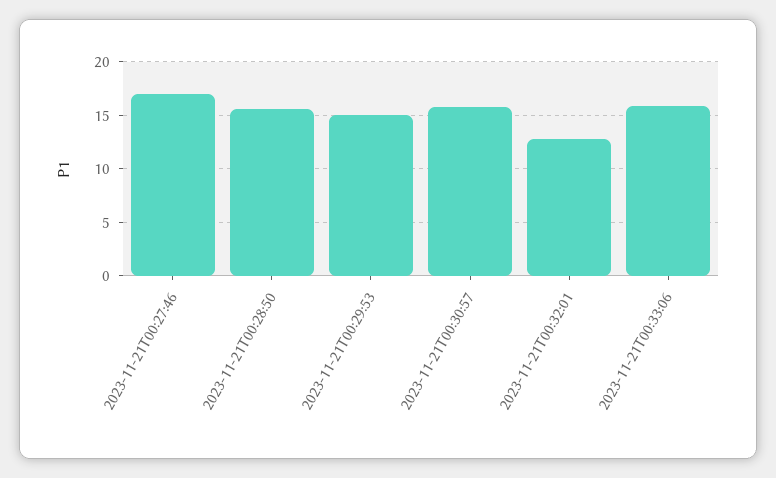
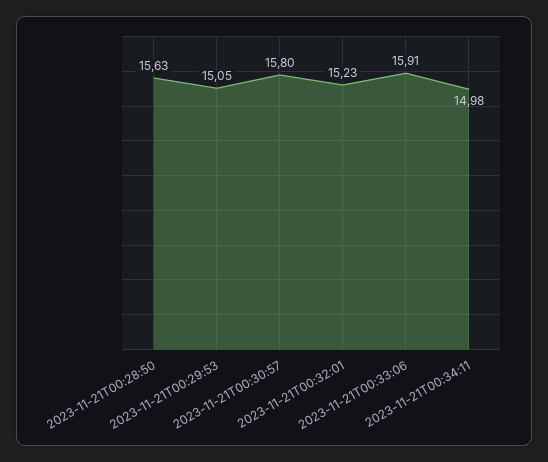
2023-11-21T00:27:46: 17 -> none
2023-11-21T00:32:01: 13 -> 15.23
2023-11-21T00:34:11: none -> 14.98

